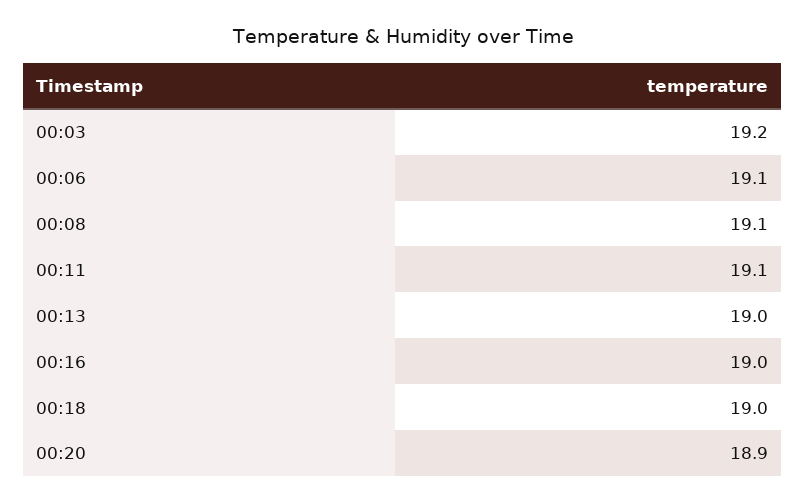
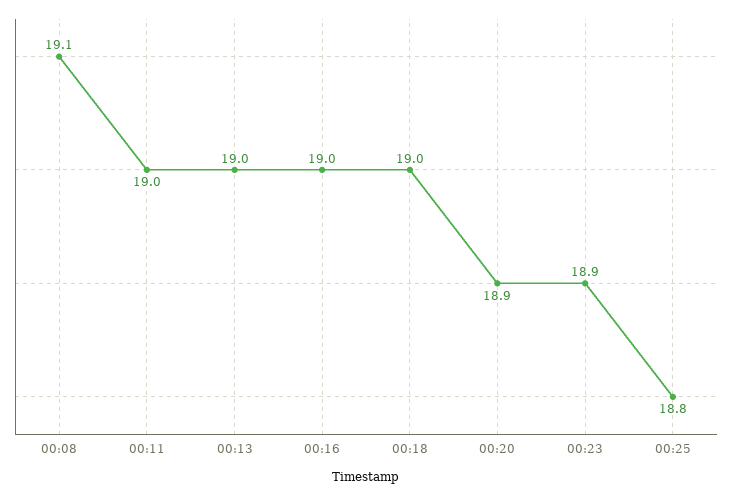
00:03: 19.2 -> none
00:06: 19.1 -> none
00:11: 19.1 -> 19
00:23: none -> 18.9
00:25: none -> 18.8

